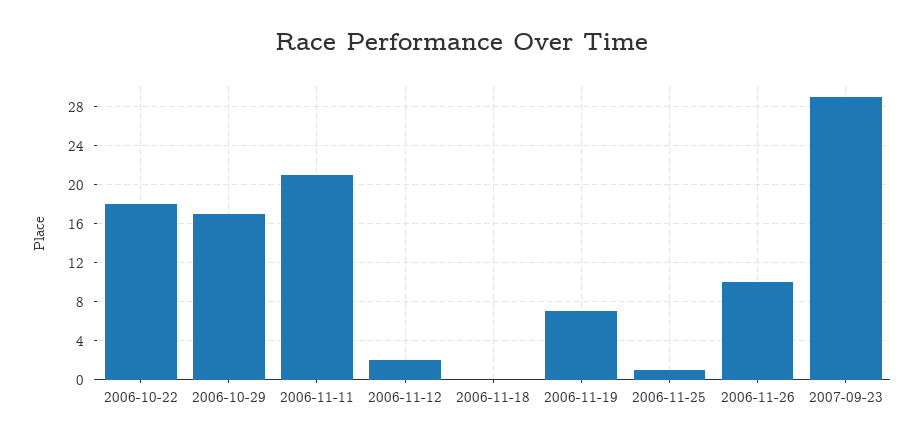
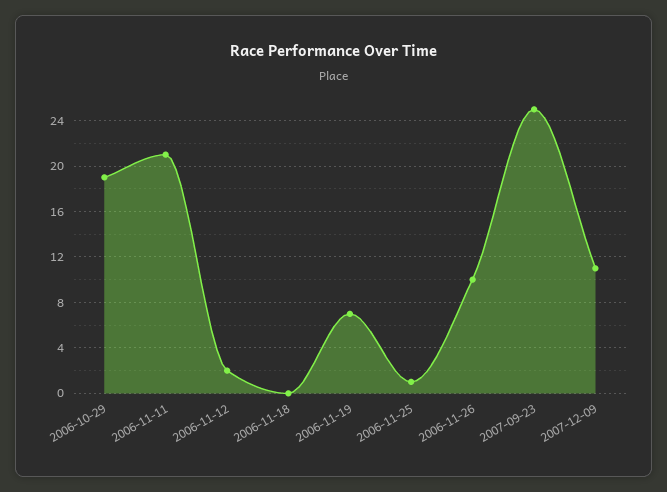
2006-10-22: 18 -> none
2006-10-29: 17 -> 19
2007-09-23: 29 -> 25
2007-12-09: none -> 11

